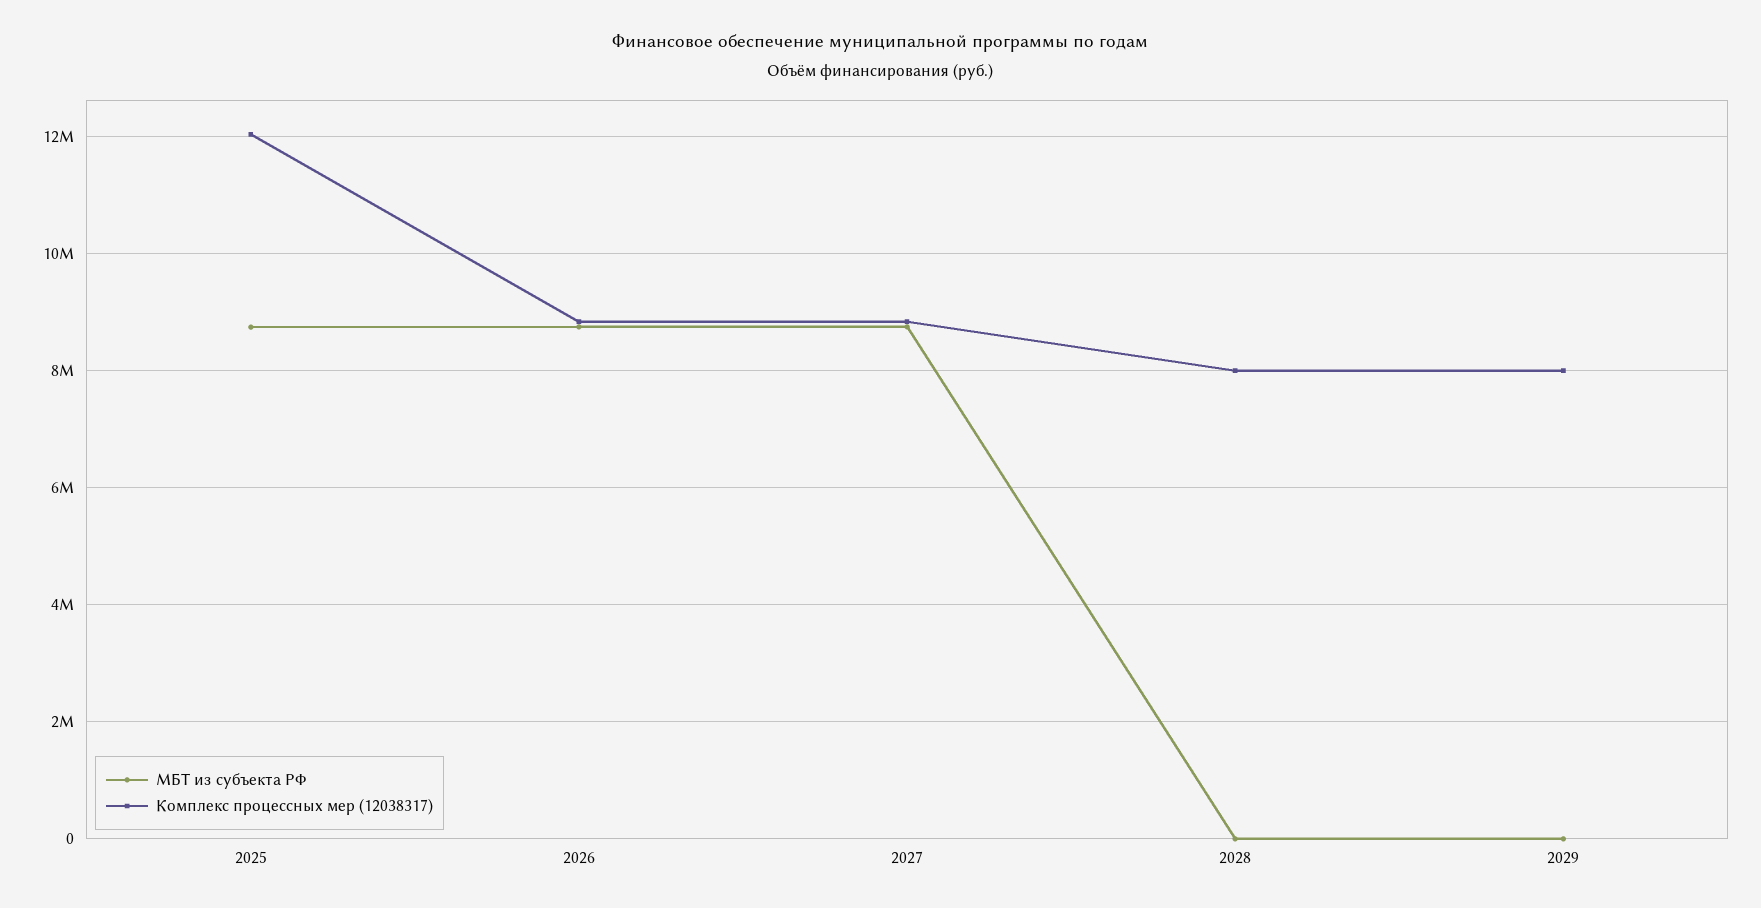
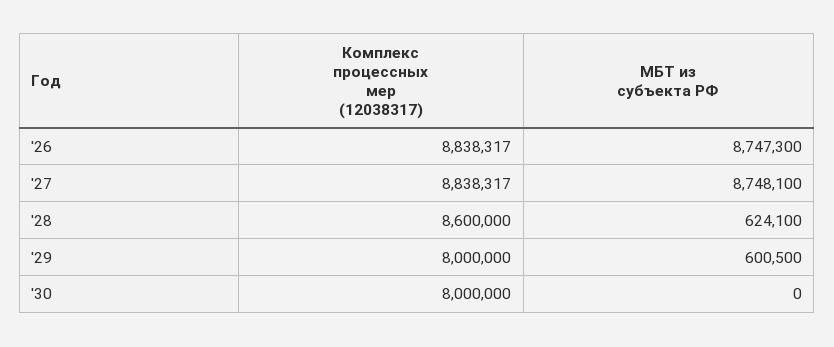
МБТ из субъекта РФ, 2025: 8800000 -> none
Комплекс процессных мер (12038317), 2025: 12000000 -> none
МБТ из субъекта РФ, 2028: 0 -> 624100
Комплекс процессных мер (12038317), 2028: 8000000 -> 8600000
МБТ из субъекта РФ, 2029: 0 -> 600500
Комплекс процессных мер (12038317), '30: none -> 8000000
МБТ из субъекта РФ, '30: none -> 0

